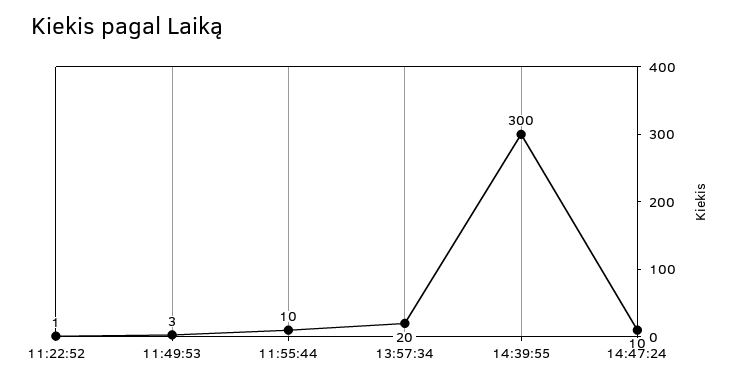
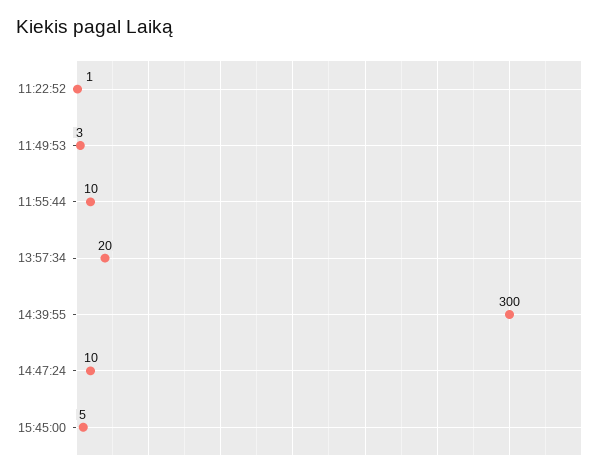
15:45:00: none -> 5

